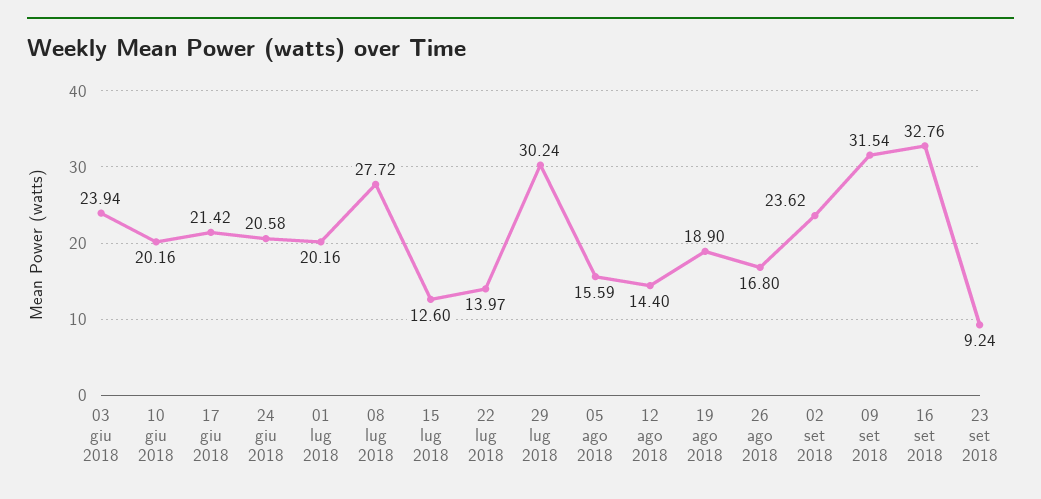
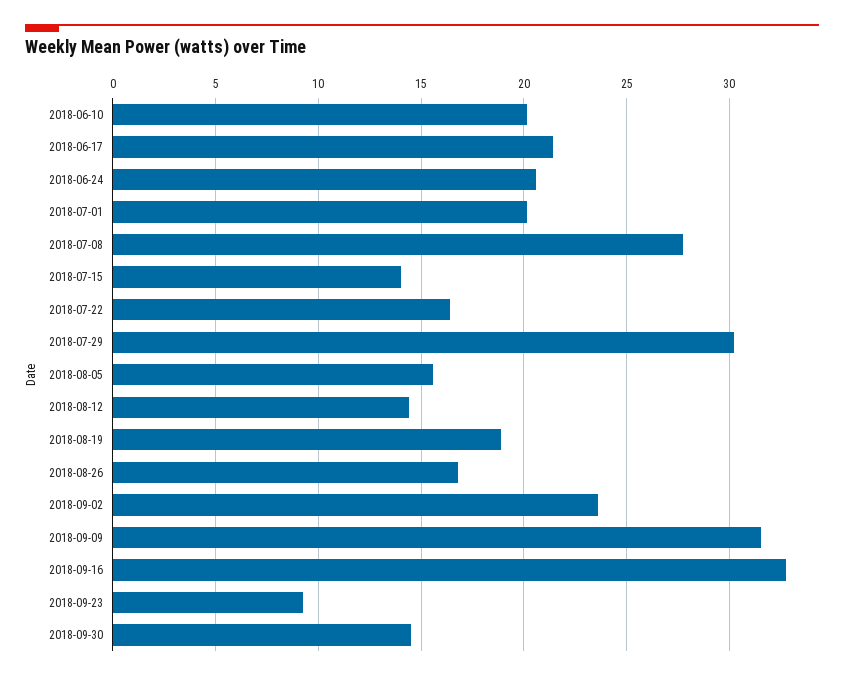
03 giu 2018: 23.94 -> none
15 lug 2018: 12.6 -> 14
22 lug 2018: 13.97 -> 16.5
2018-09-30: none -> 14.5

